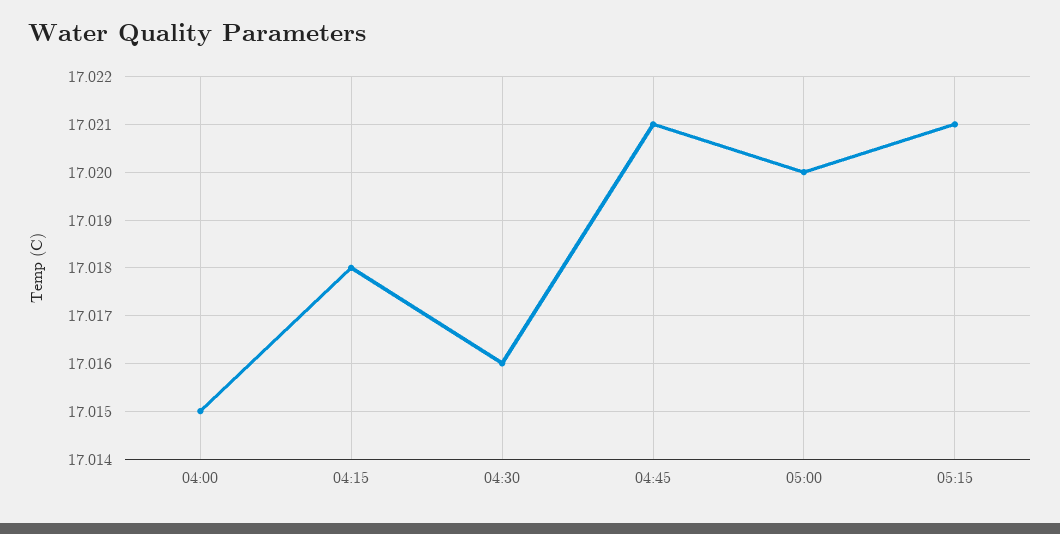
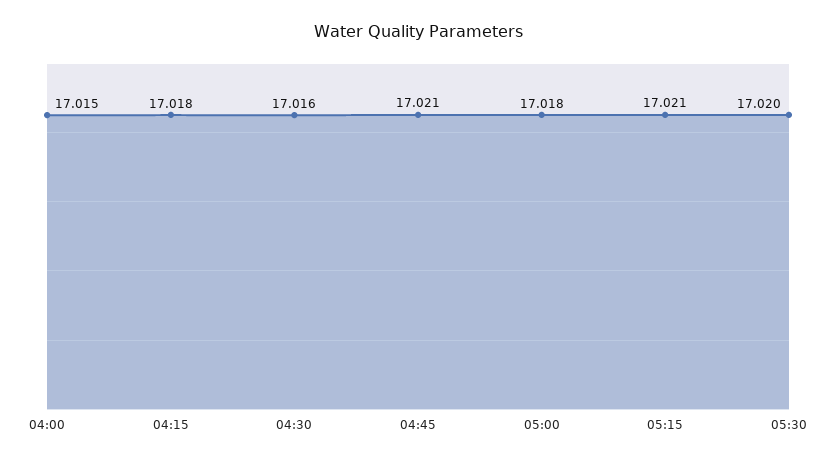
05:00: 17.02 -> 17.018
05:30: none -> 17.02

